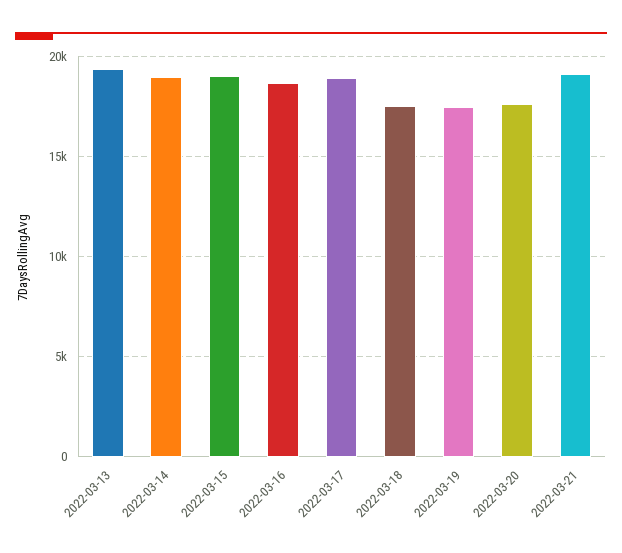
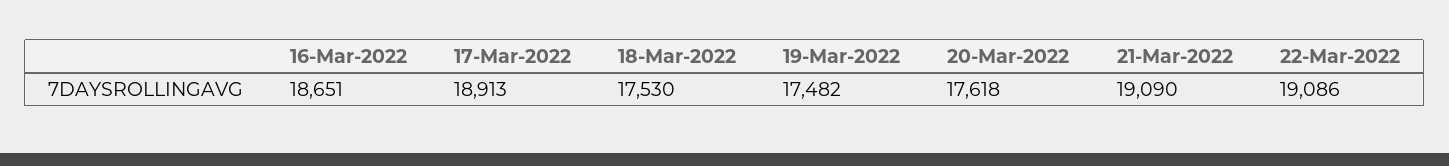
2022-03-13: 19500 -> none
2022-03-14: 19000 -> none
2022-03-15: 19000 -> none
22-Mar-2022: none -> 19086

